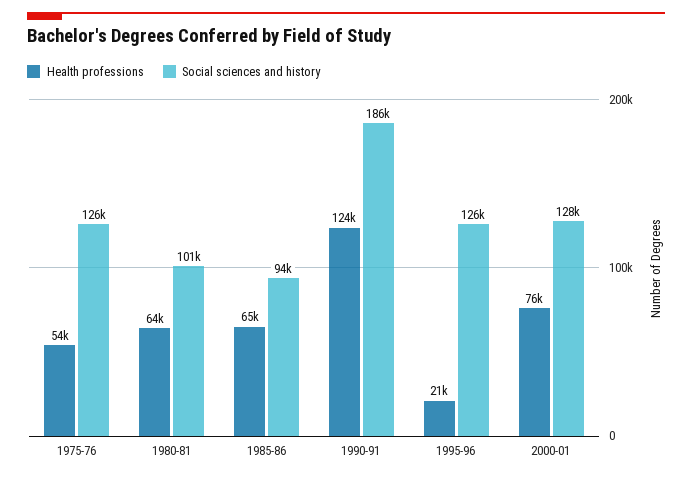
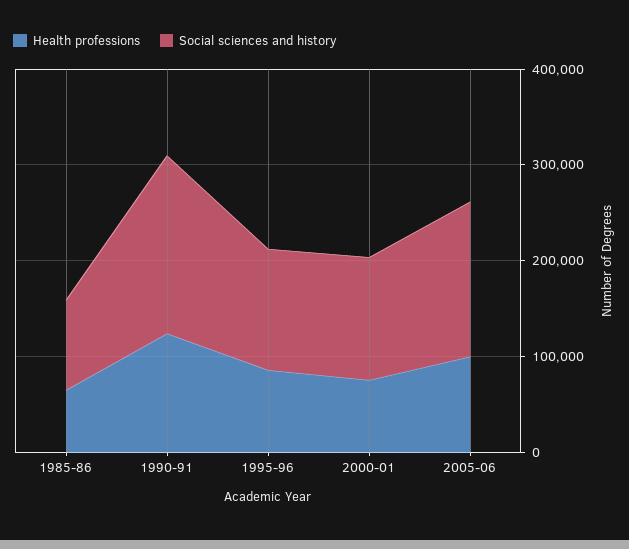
Health professions, 1975-76: 54000 -> none
Social sciences and history, 1975-76: 126000 -> none
Health professions, 1980-81: 64000 -> none
Social sciences and history, 1980-81: 101000 -> none
Health professions, 1995-96: 21000 -> 80000
Health professions, 2005-06: none -> 100000
Social sciences and history, 2005-06: none -> 160000

